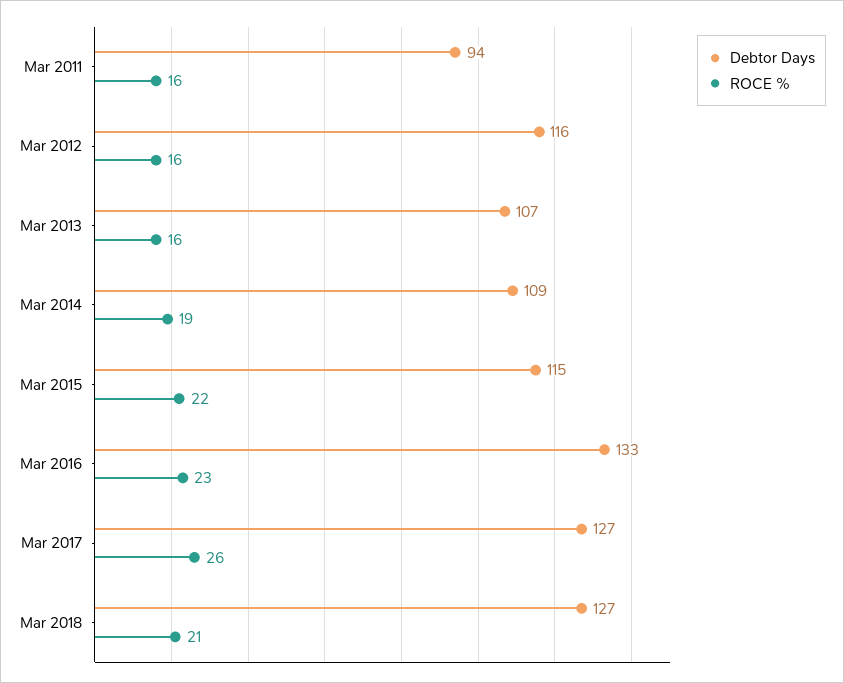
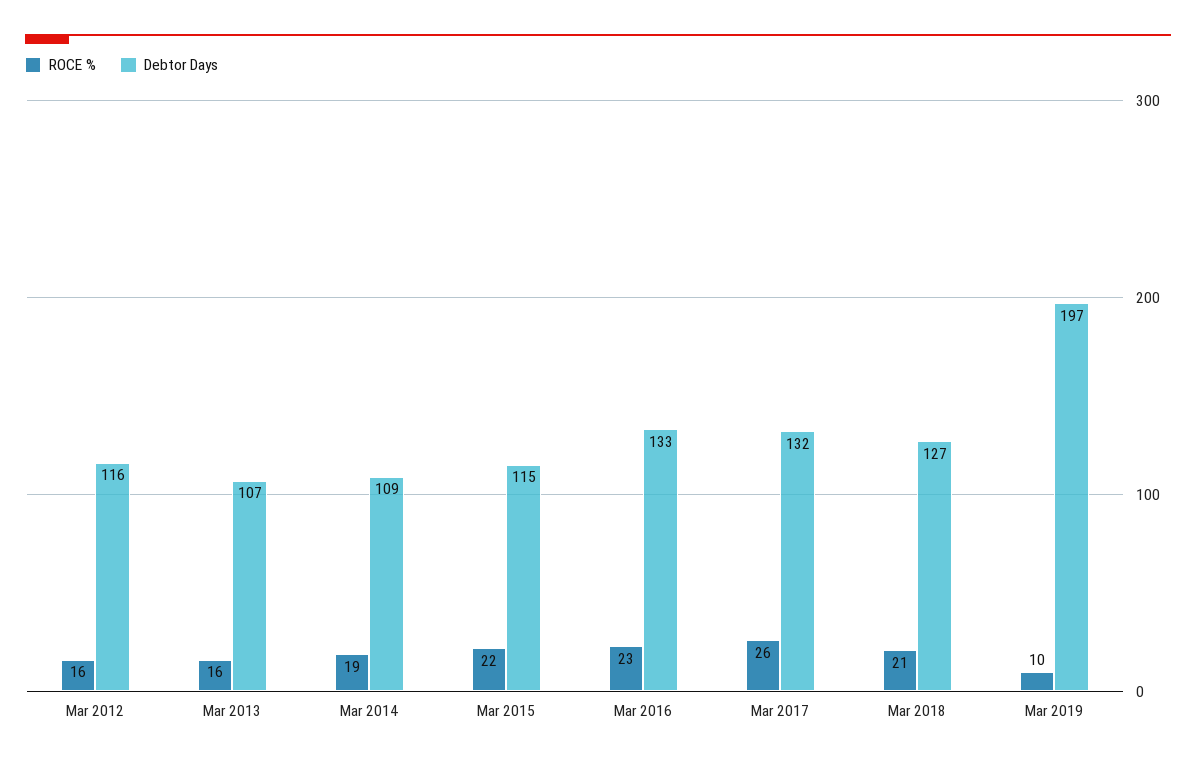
Debtor Days, Mar 2011: 94 -> none
ROCE %, Mar 2011: 16 -> none
Debtor Days, Mar 2017: 127 -> 132
ROCE %, Mar 2019: none -> 10
Debtor Days, Mar 2019: none -> 197

